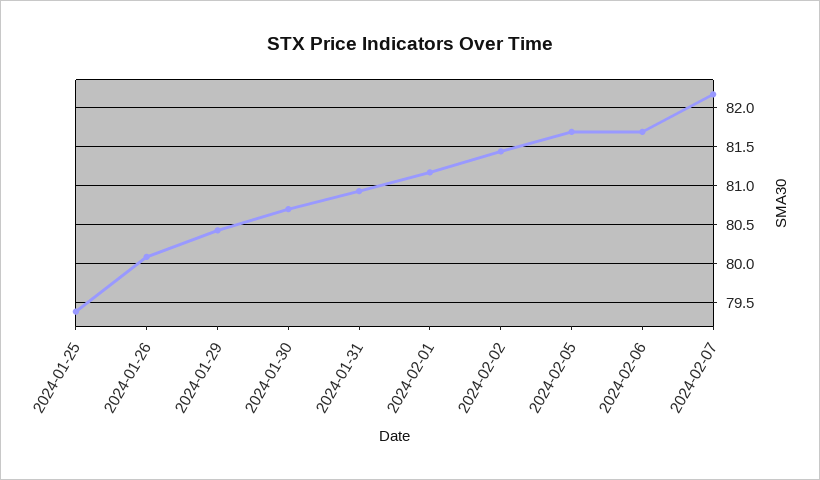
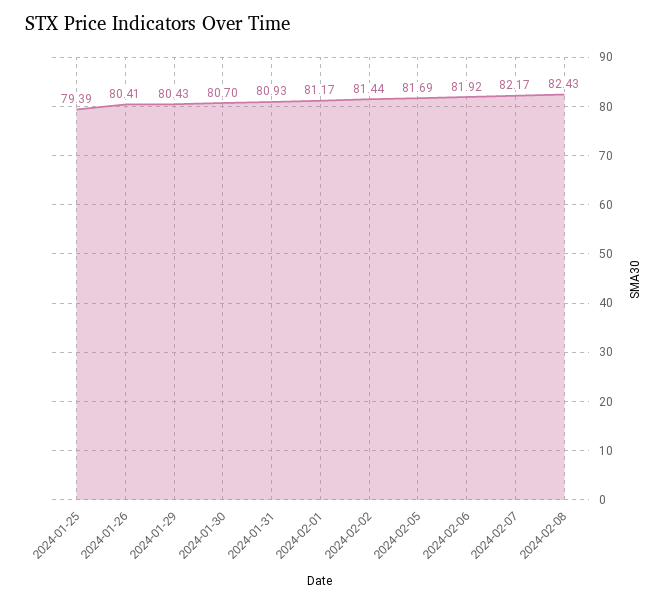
2024-01-26: 80.1 -> 80.41
2024-02-06: 81.7 -> 81.92
2024-02-08: none -> 82.43

